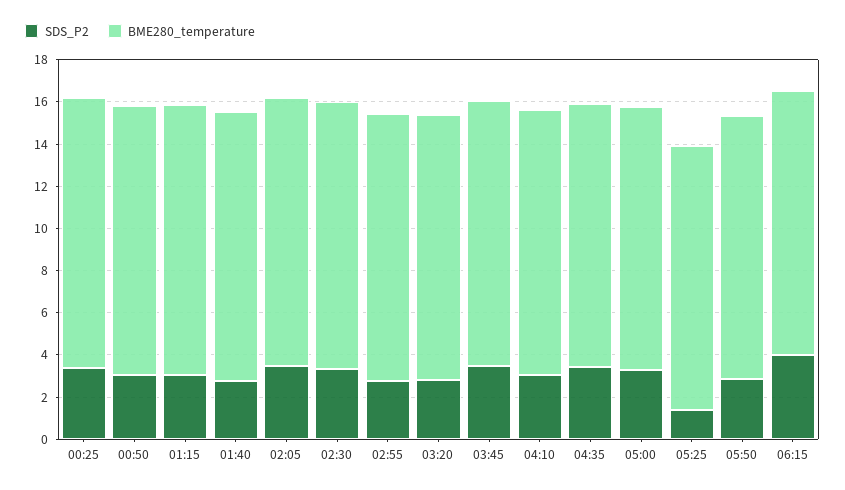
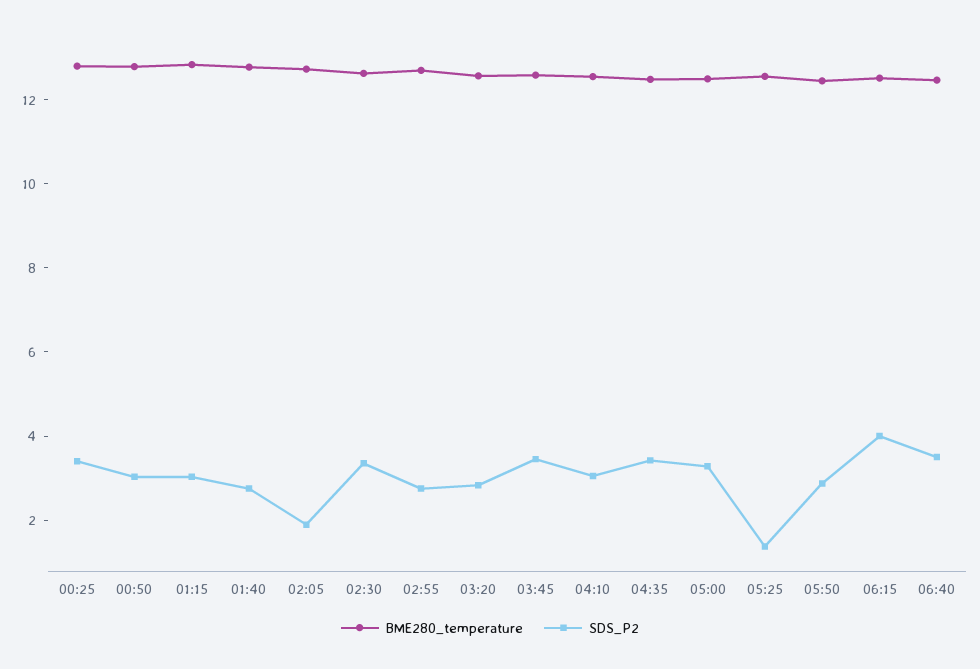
SDS_P2, 02:05: 3.5 -> 2
BME280_temperature, 06:40: none -> 12.5
SDS_P2, 06:40: none -> 3.5

